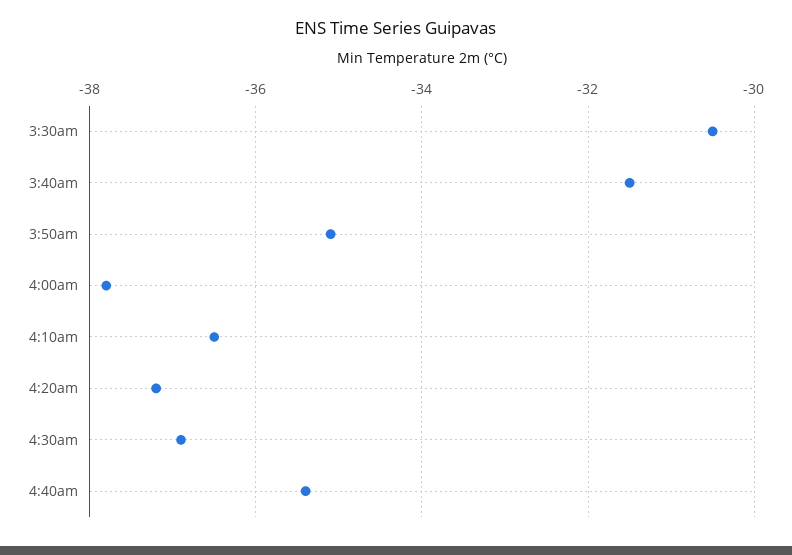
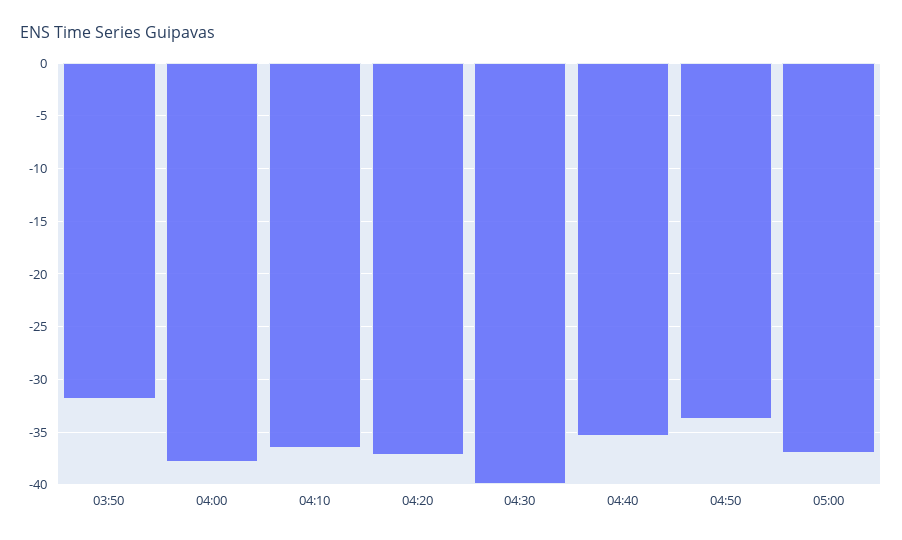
3:30am: -30.5 -> none
3:40am: -31.5 -> none
3:50am: -35 -> -32
4:30am: -37 -> -40
04:50: none -> -34
05:00: none -> -37

